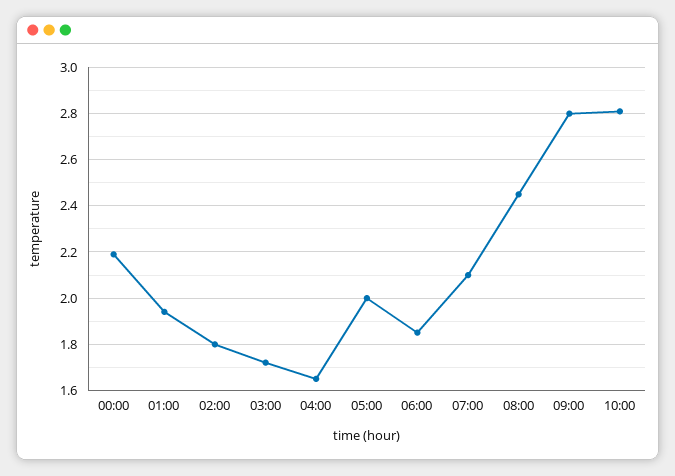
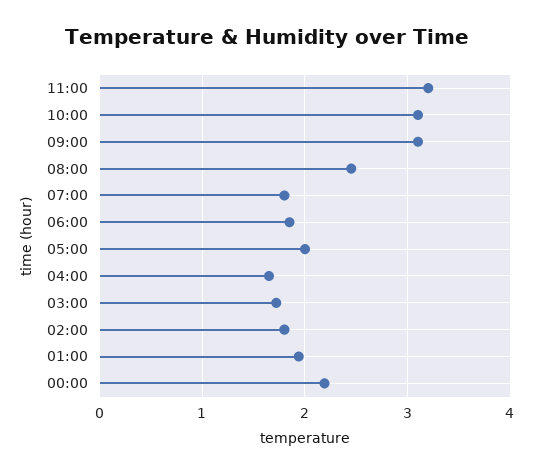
07:00: 2.1 -> 1.8
09:00: 2.8 -> 3.1
10:00: 2.8 -> 3.1
11:00: none -> 3.2

